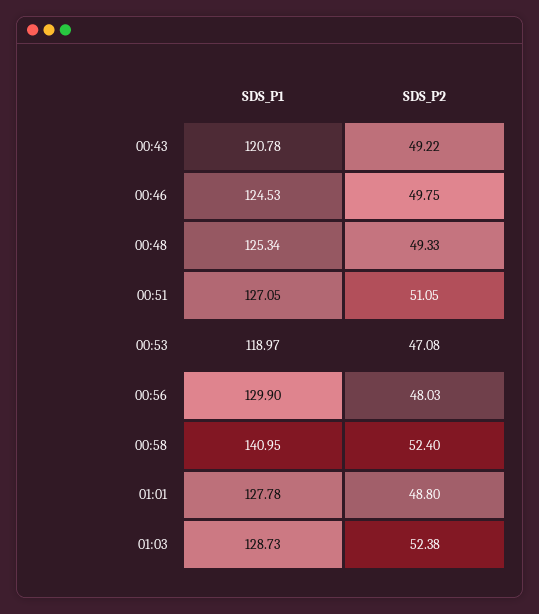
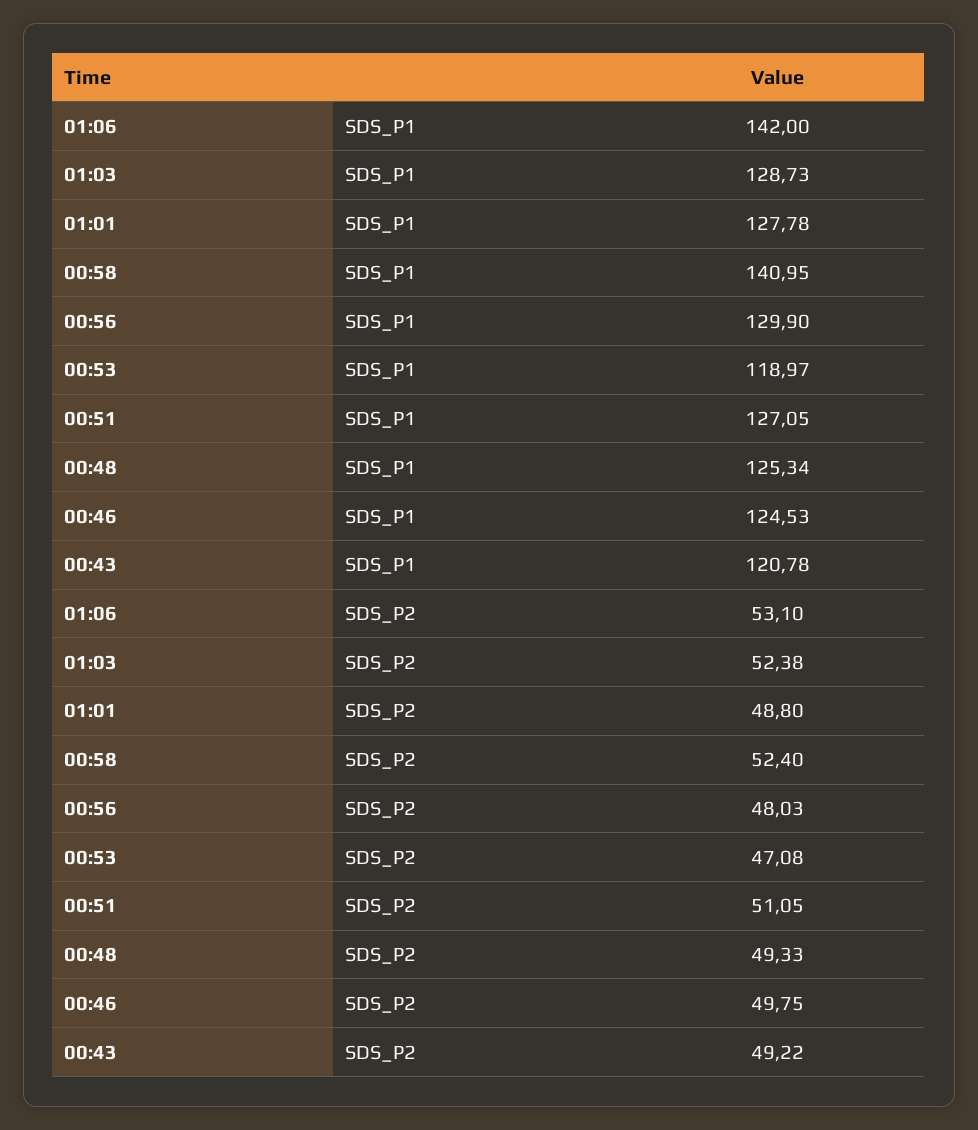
SDS_P1, 01:06: none -> 142
SDS_P2, 01:06: none -> 53.1

